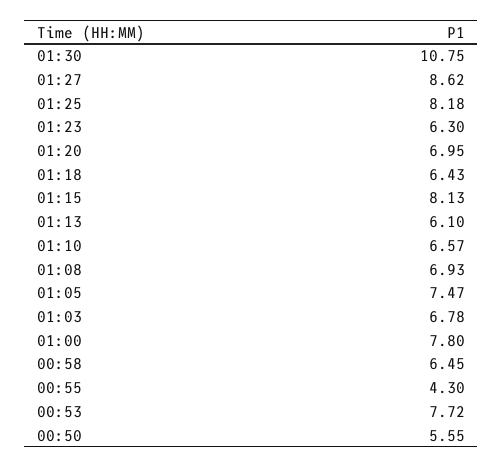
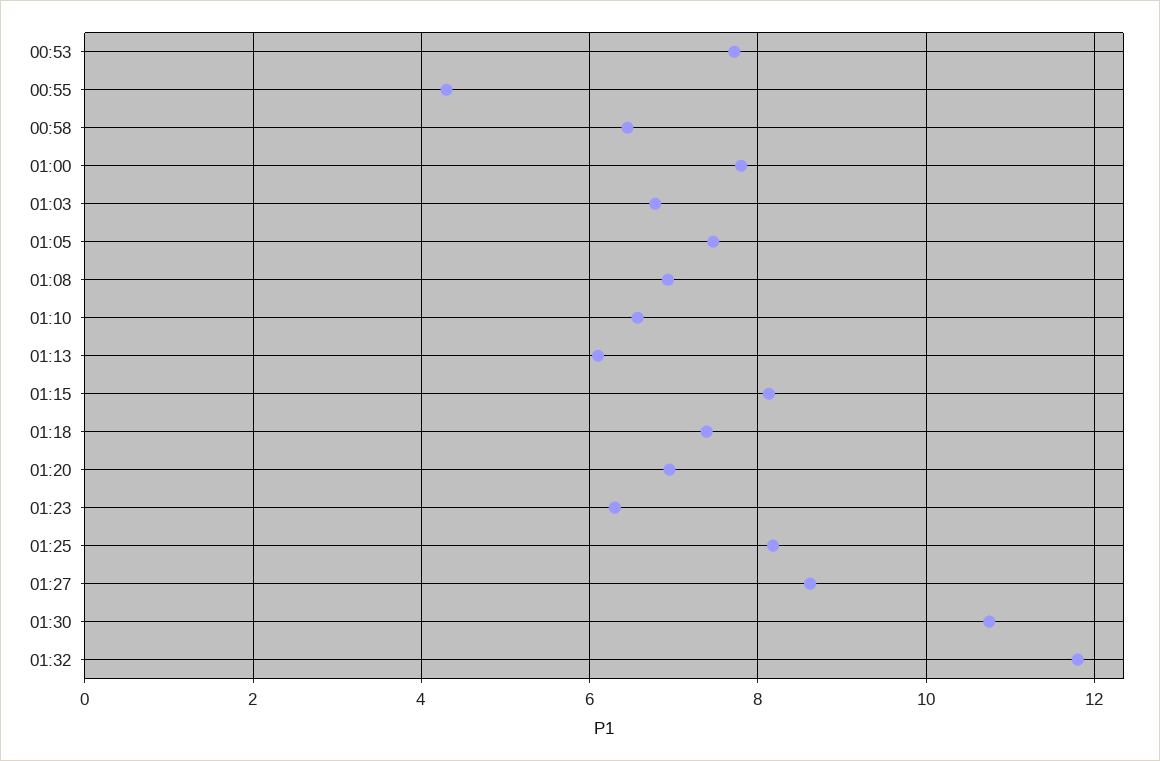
01:18: 6.43 -> 7.4
00:50: 5.55 -> none
01:32: none -> 11.8

